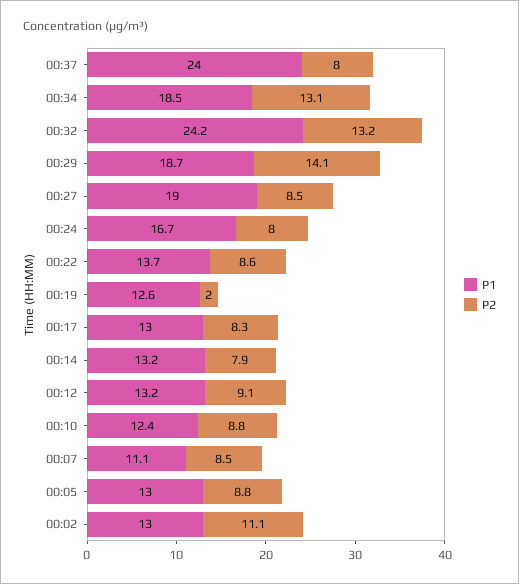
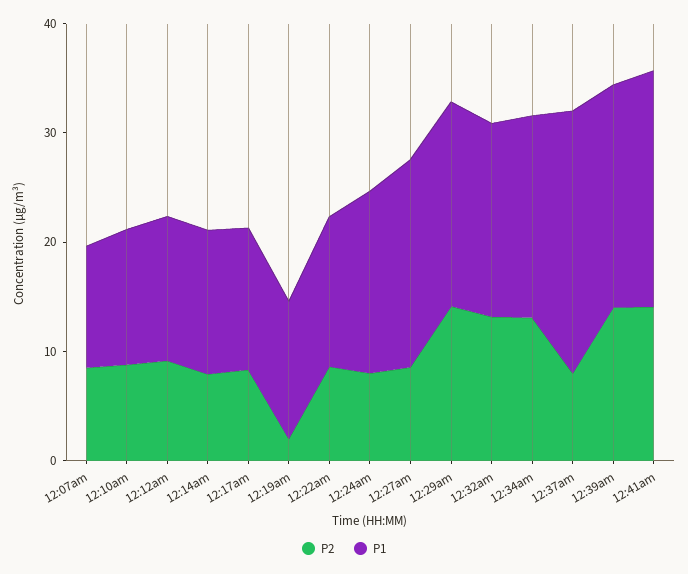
P1, 00:32: 24.2 -> 18
P1, 00:05: 13 -> none
P2, 00:05: 8.8 -> none
P1, 00:02: 13 -> none
P2, 00:02: 11.1 -> none
P2, 12:39am: none -> 14
P1, 12:39am: none -> 20
P2, 12:41am: none -> 14
P1, 12:41am: none -> 22

